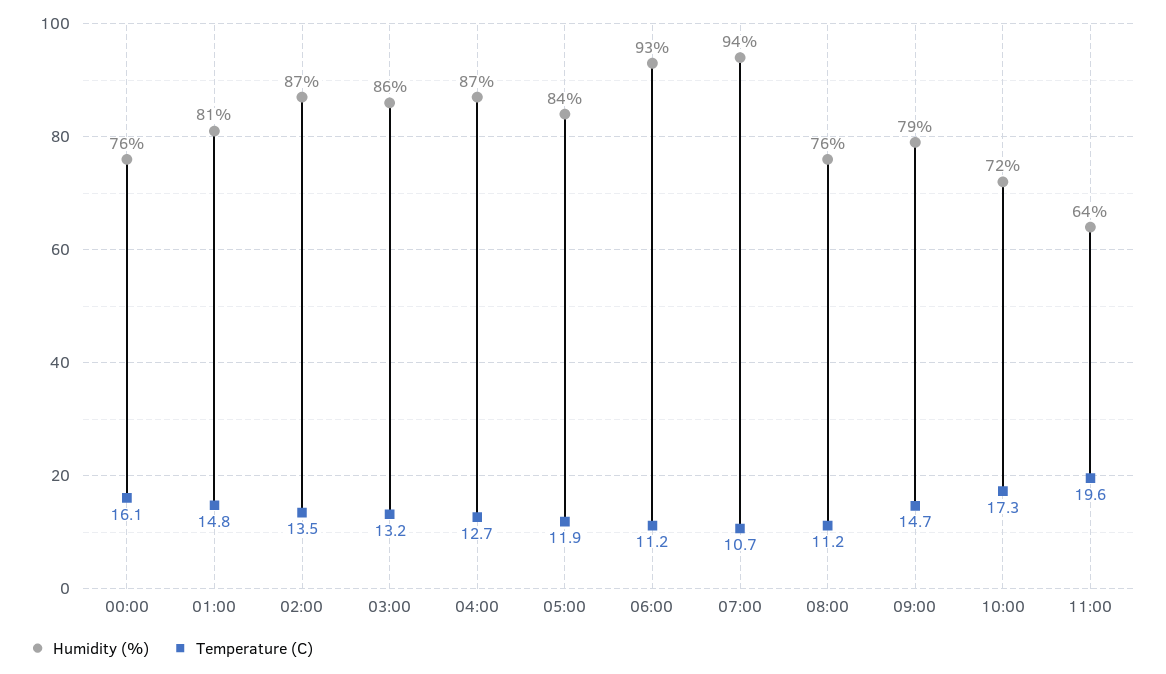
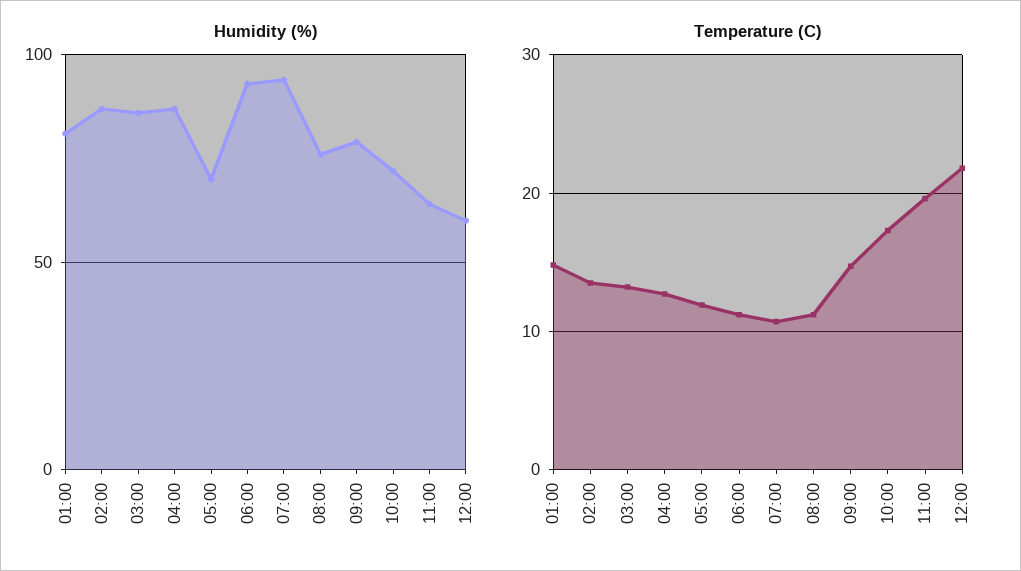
Humidity (%), 00:00: 76 -> none
Temperature (C), 00:00: 16.1 -> none
Humidity (%), 05:00: 84 -> 70
Humidity (%), 12:00: none -> 60
Temperature (C), 12:00: none -> 22

